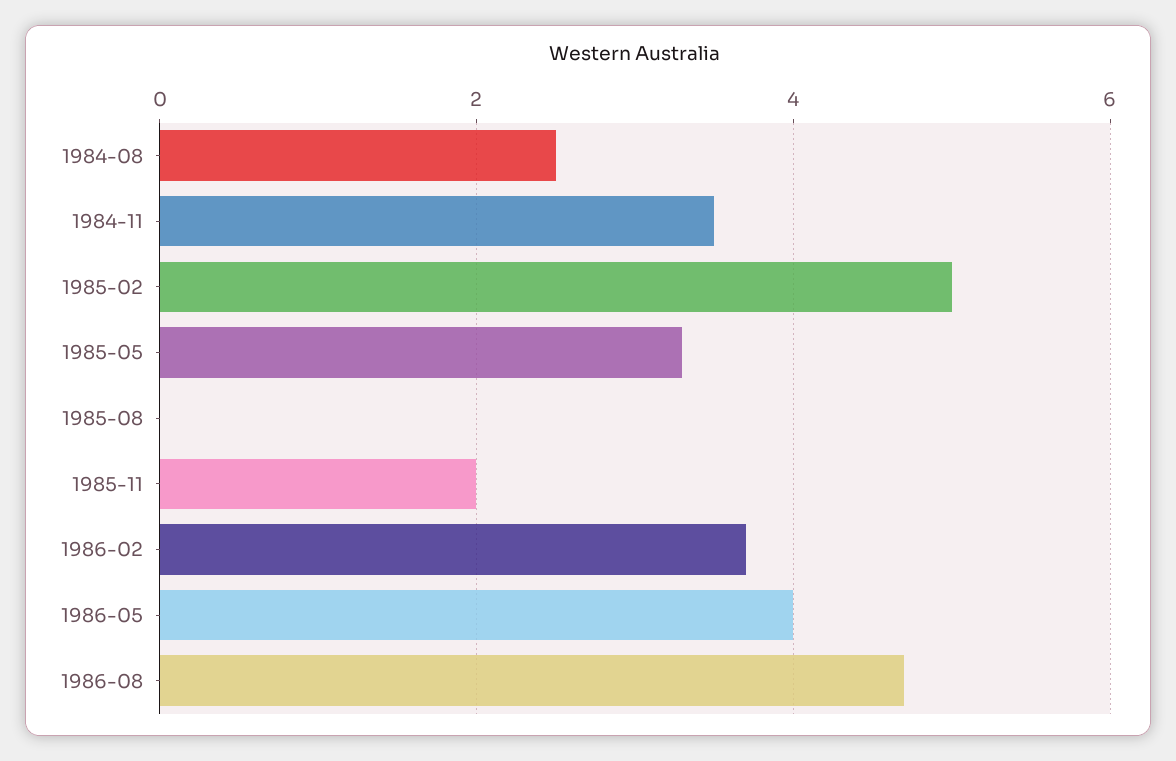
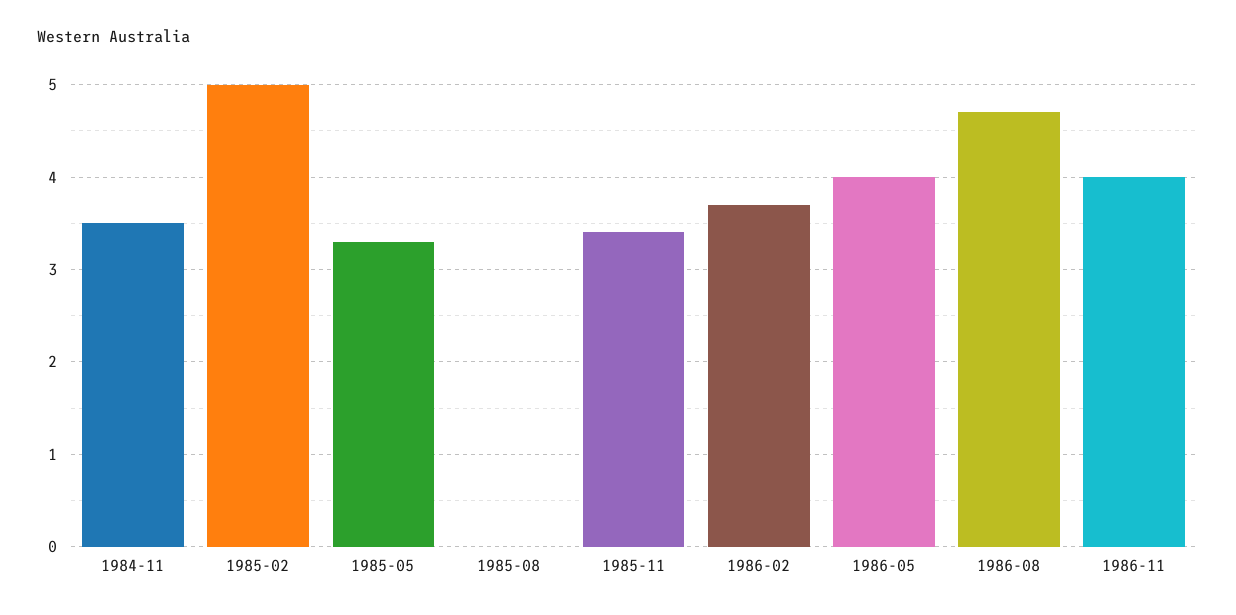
1984-08: 2.5 -> none
1985-11: 2 -> 3.4
1986-11: none -> 4

